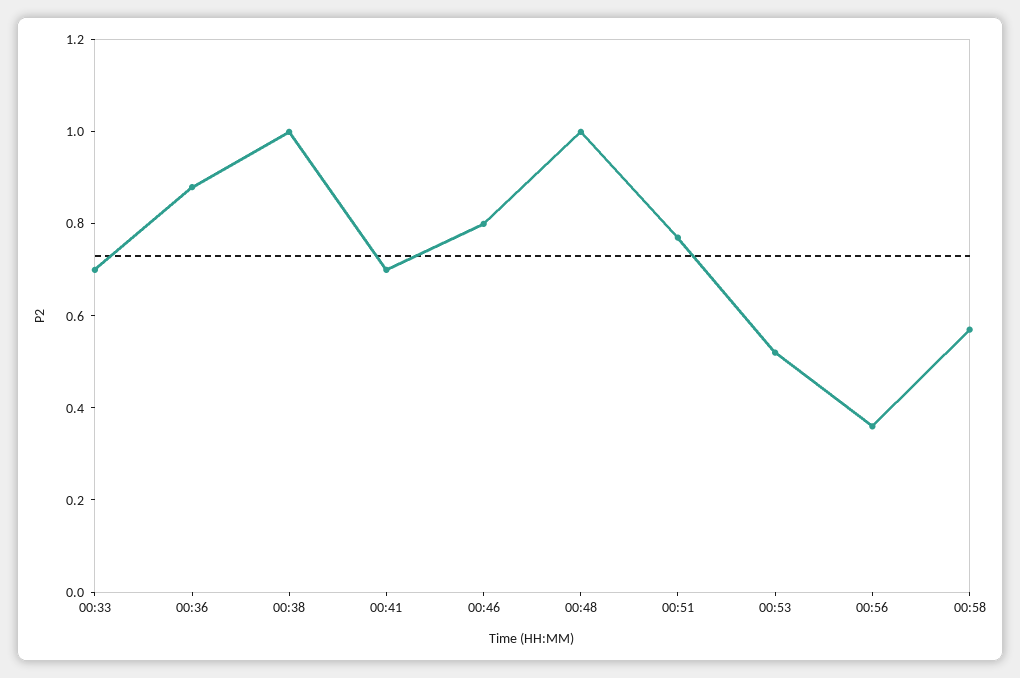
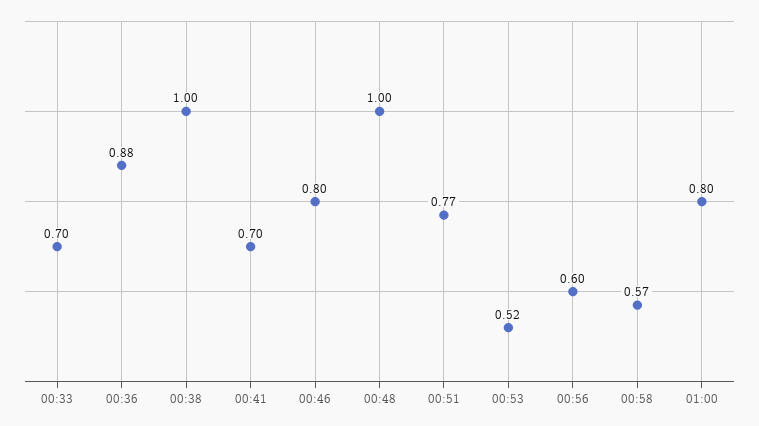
00:56: 0.35 -> 0.6
01:00: none -> 0.8

